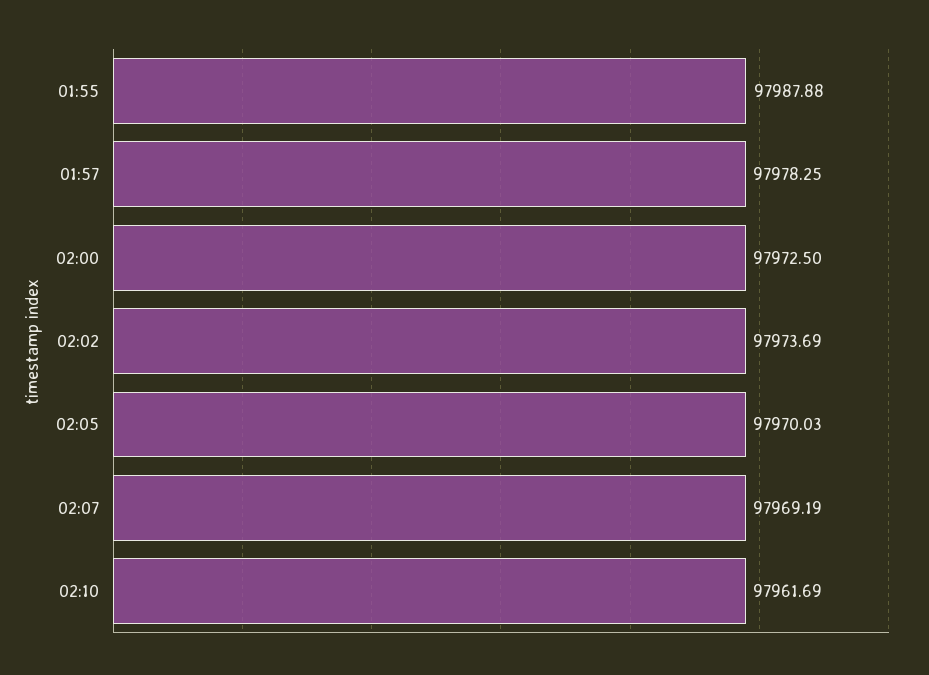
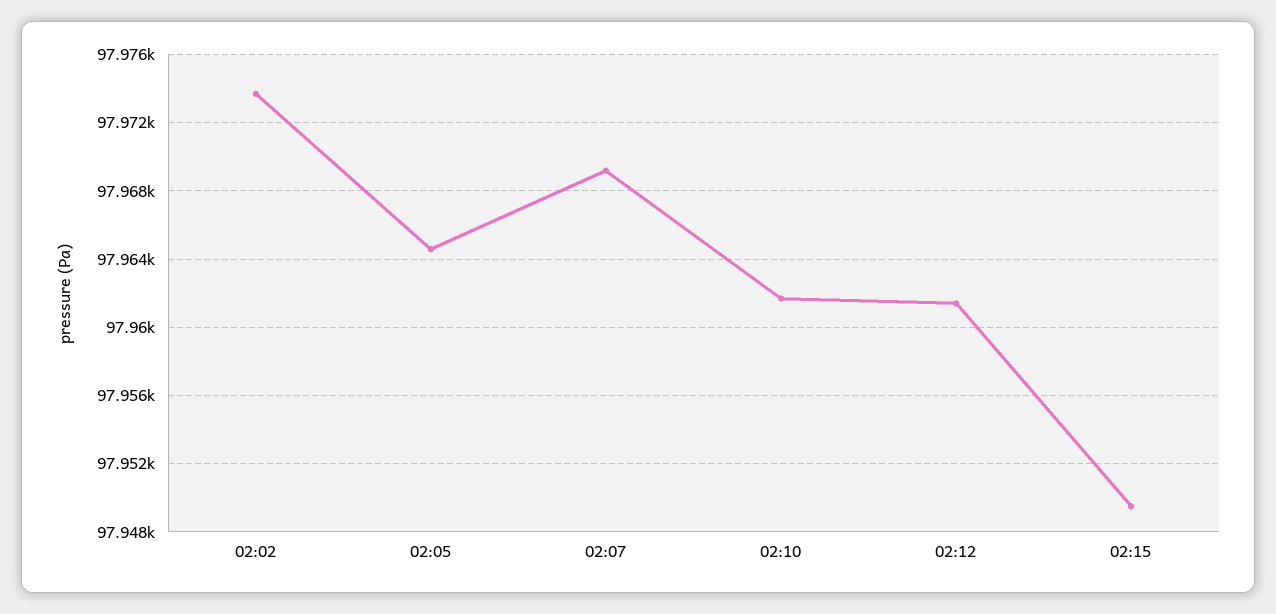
01:55: 97987.88 -> none
01:57: 97978.25 -> none
02:00: 97972.5 -> none
02:05: 97970.03 -> 97964.5
02:12: none -> 97961.5
02:15: none -> 97949.5

